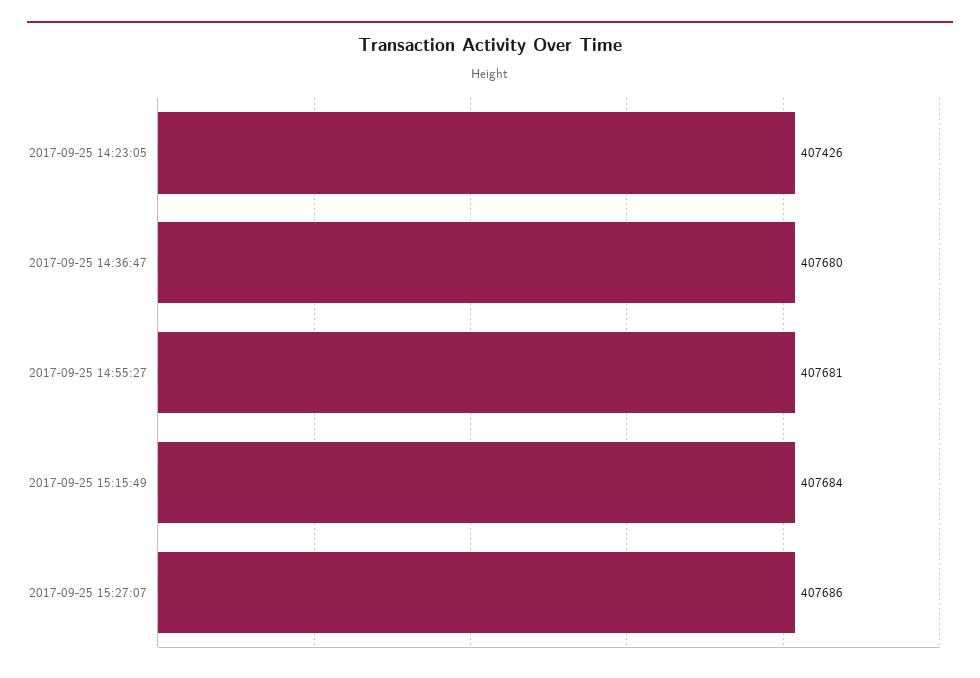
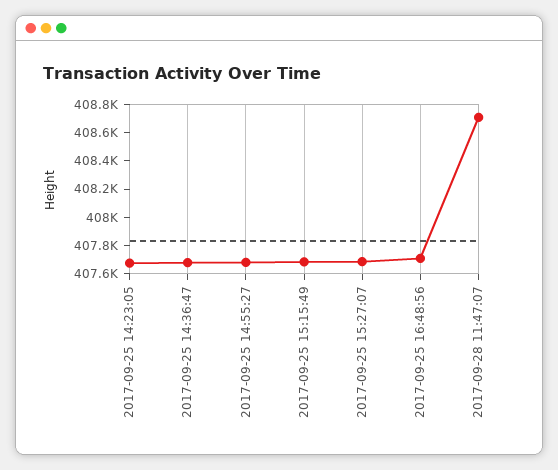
2017-09-25 14:23:05: 407426 -> 407700
2017-09-25 16:48:56: none -> 407700
2017-09-28 11:47:07: none -> 408700

